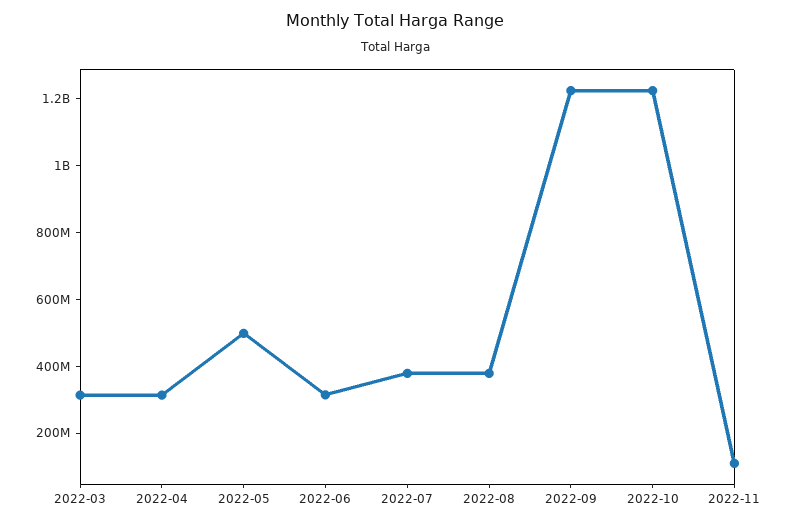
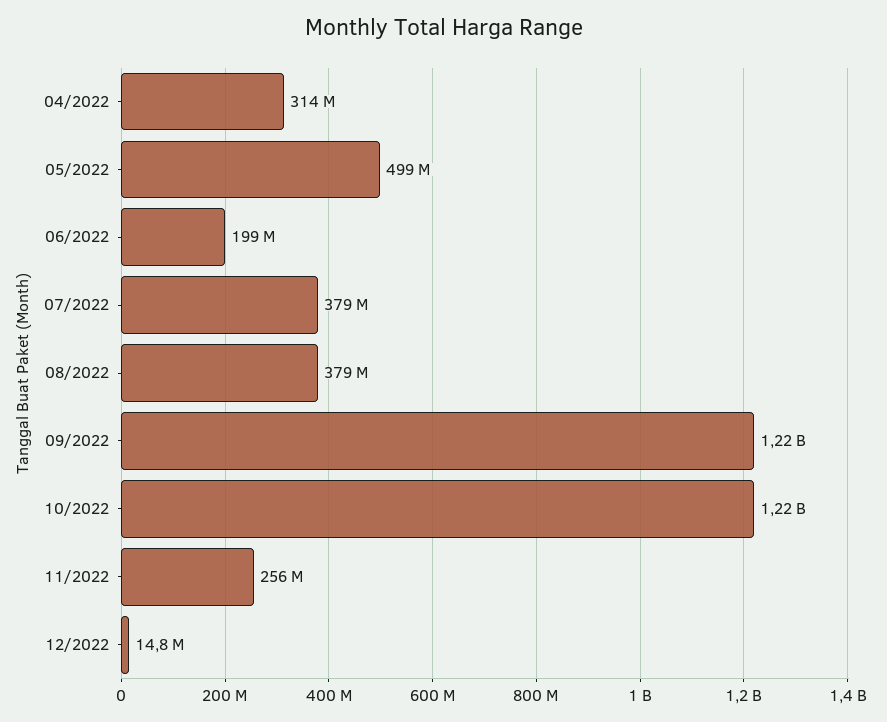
2022-03: 300000000 -> none
2022-06: 300000000 -> 199000000
2022-11: 100000000 -> 256000000
12/2022: none -> 14800000

